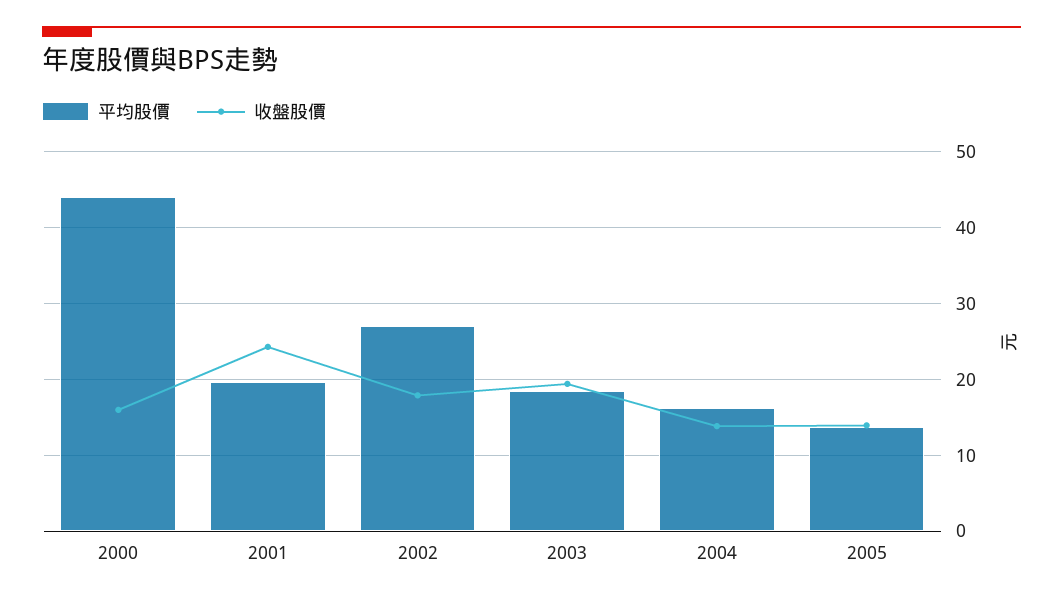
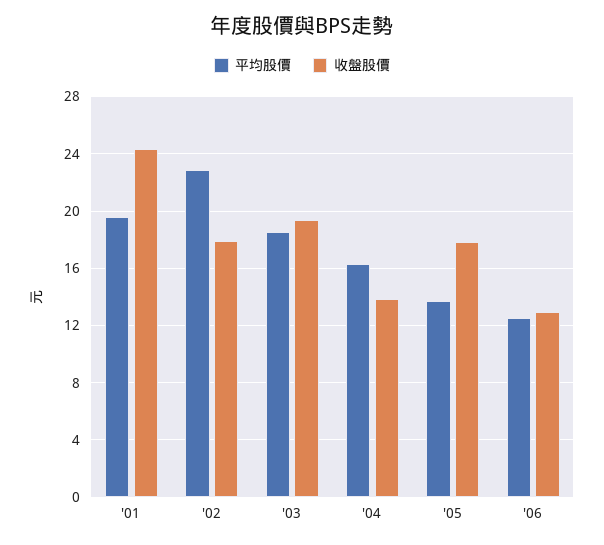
平均股價, 2000: 44 -> none
收盤股價, 2000: 16 -> none
平均股價, 2002: 27 -> 23
收盤股價, 2005: 14 -> 18
平均股價, '06: none -> 12.5
收盤股價, '06: none -> 13

